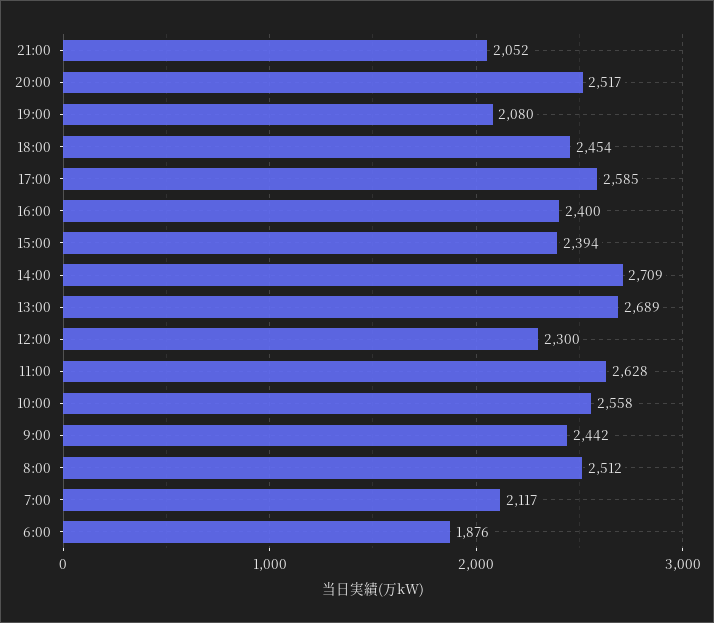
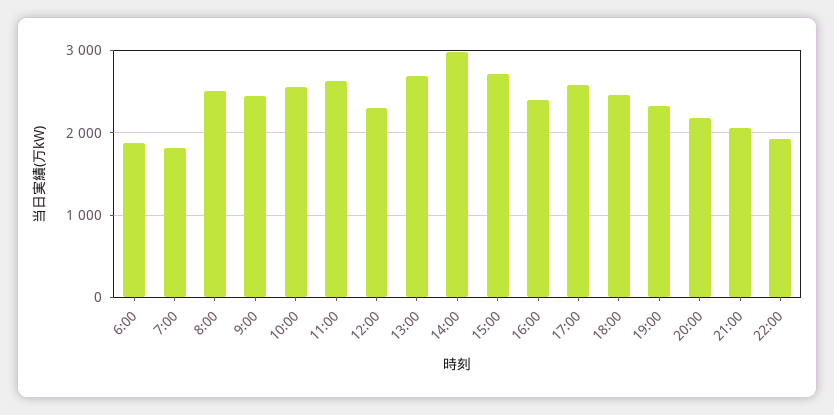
20:00: 2517 -> 2200
19:00: 2080 -> 2300
15:00: 2394 -> 2700
14:00: 2709 -> 3000
7:00: 2117 -> 1800
22:00: none -> 1900

